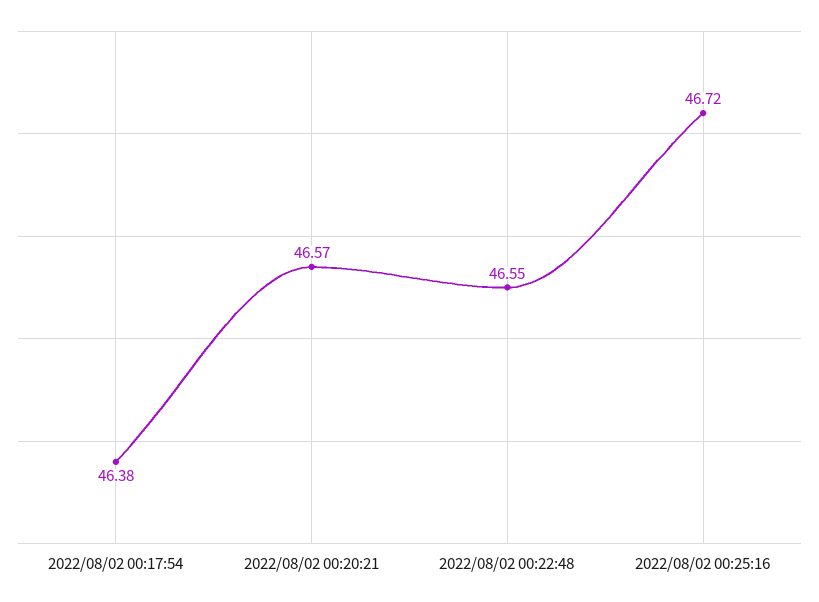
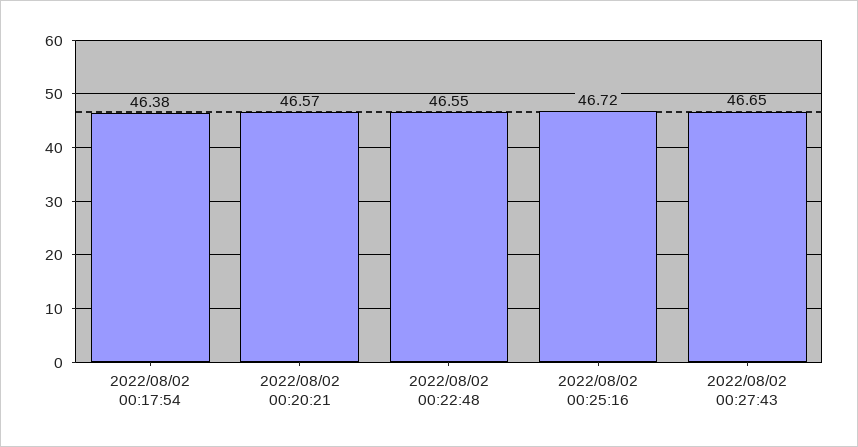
2022/08/02 00:27:43: none -> 46.65

